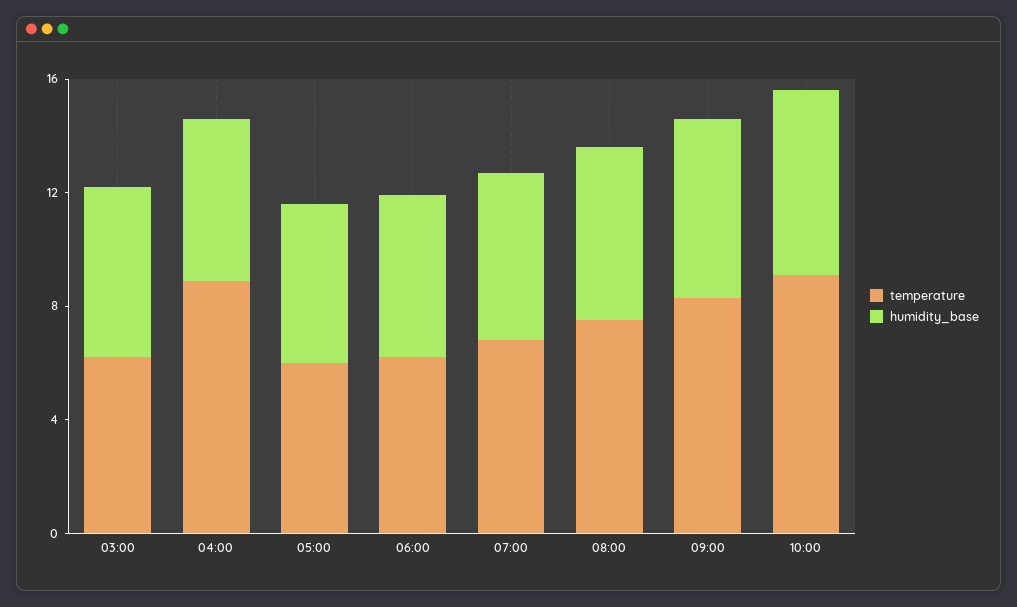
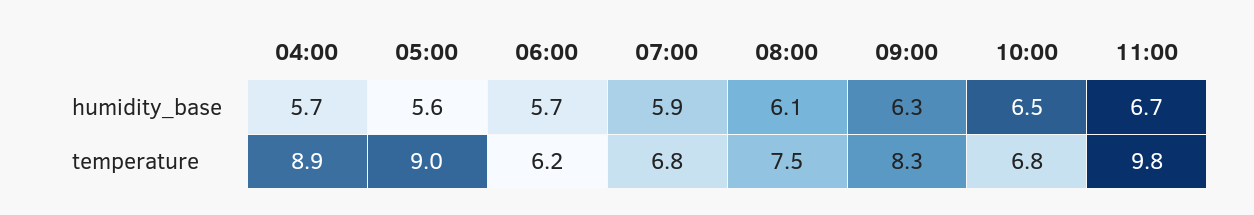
temperature, 03:00: 6 -> none
humidity_base, 03:00: 6 -> none
temperature, 05:00: 6 -> 9
temperature, 10:00: 9 -> 6.8
humidity_base, 11:00: none -> 6.7
temperature, 11:00: none -> 9.8

